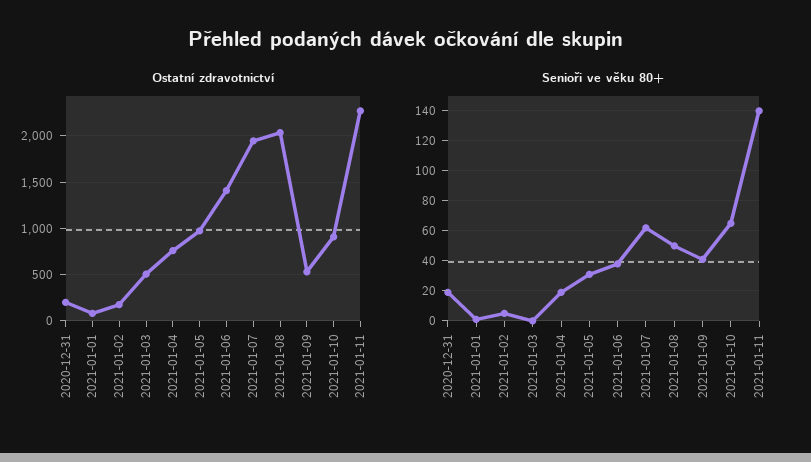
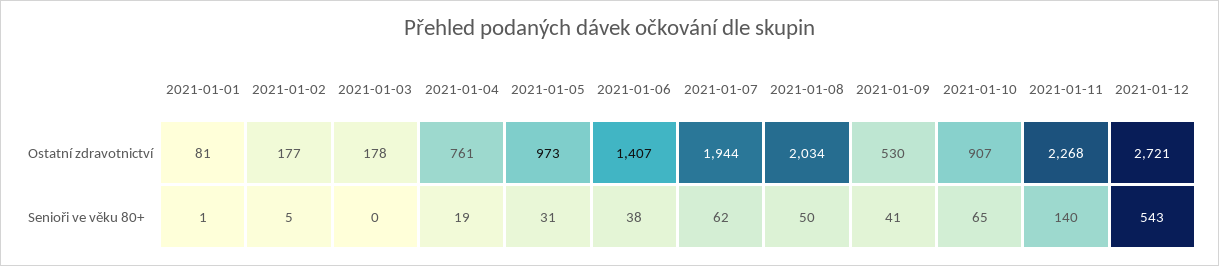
Ostatní zdravotnictví, 2020-12-31: 200 -> none
Ostatní zdravotnictví, 2021-01-03: 500 -> 178
Senioři ve věku 80+, 2020-12-31: 20 -> none
Ostatní zdravotnictví, 2021-01-12: none -> 2721
Senioři ve věku 80+, 2021-01-12: none -> 543

